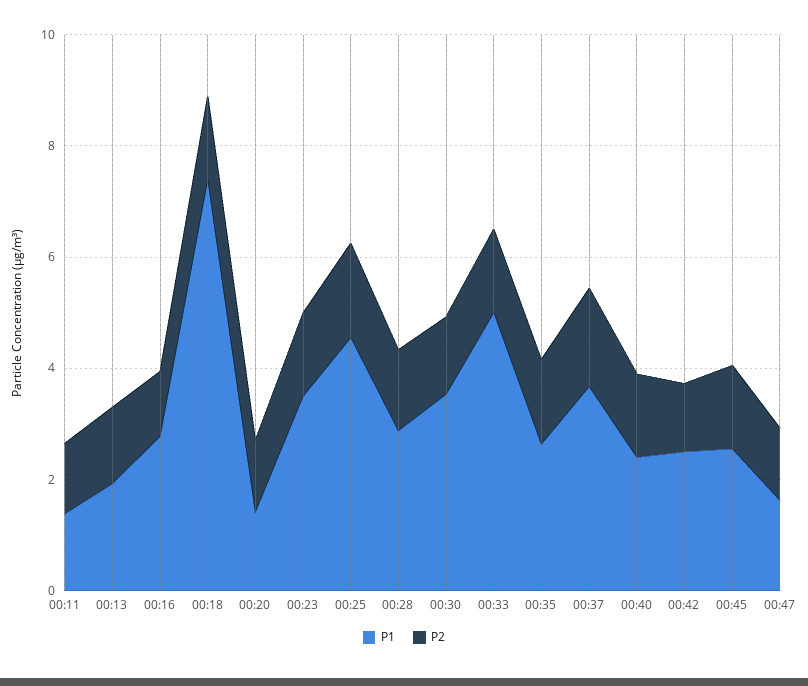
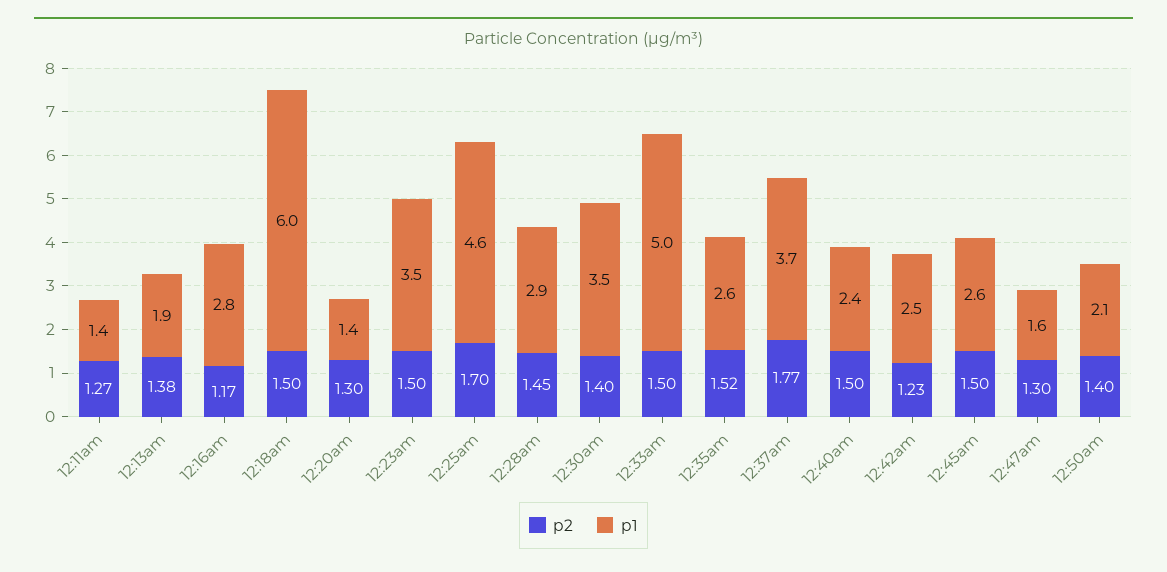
P1, 00:18: 7.5 -> 6
P2, 12:50am: none -> 1.4
P1, 12:50am: none -> 2.1

